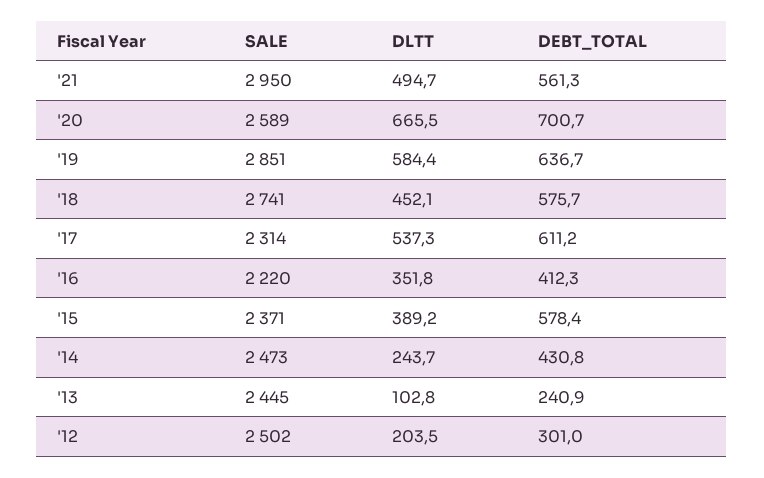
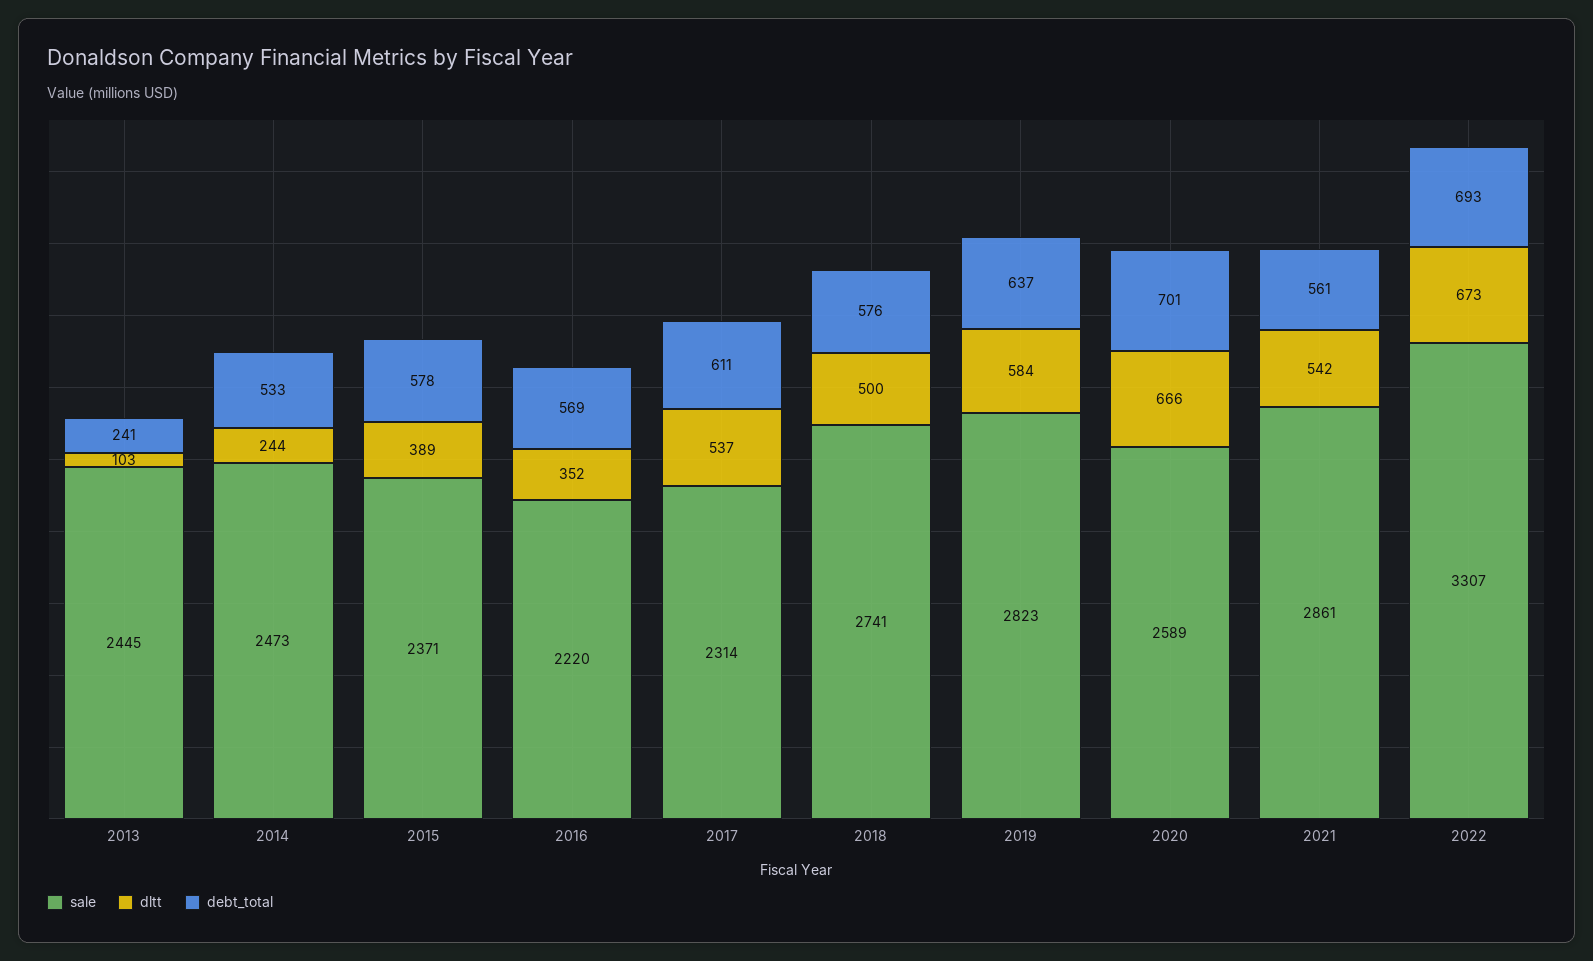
SALE, '21: 2950 -> 2861
DLTT, '21: 494.7 -> 542
SALE, '19: 2851 -> 2823
DLTT, '18: 452.1 -> 500
DEBT_TOTAL, '16: 412.3 -> 569
DEBT_TOTAL, '14: 430.8 -> 533
SALE, '12: 2502 -> none
DLTT, '12: 203.5 -> none
DEBT_TOTAL, '12: 301 -> none
SALE, 2022: none -> 3307
DLTT, 2022: none -> 673
DEBT_TOTAL, 2022: none -> 693

